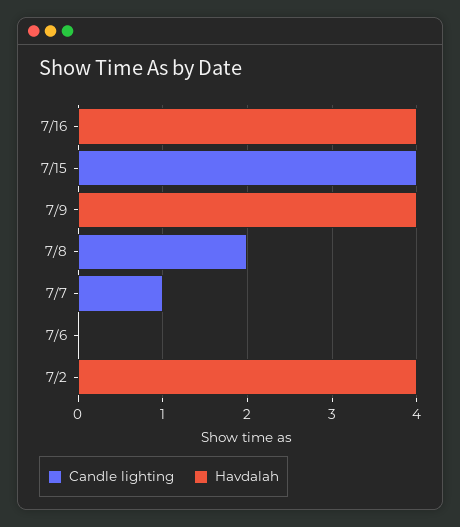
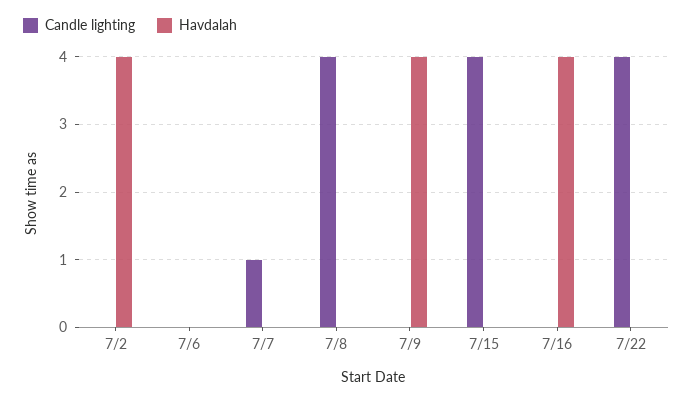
Candle lighting, 7/8: 2 -> 4
Candle lighting, 7/22: none -> 4
Havdalah, 7/22: none -> 0

